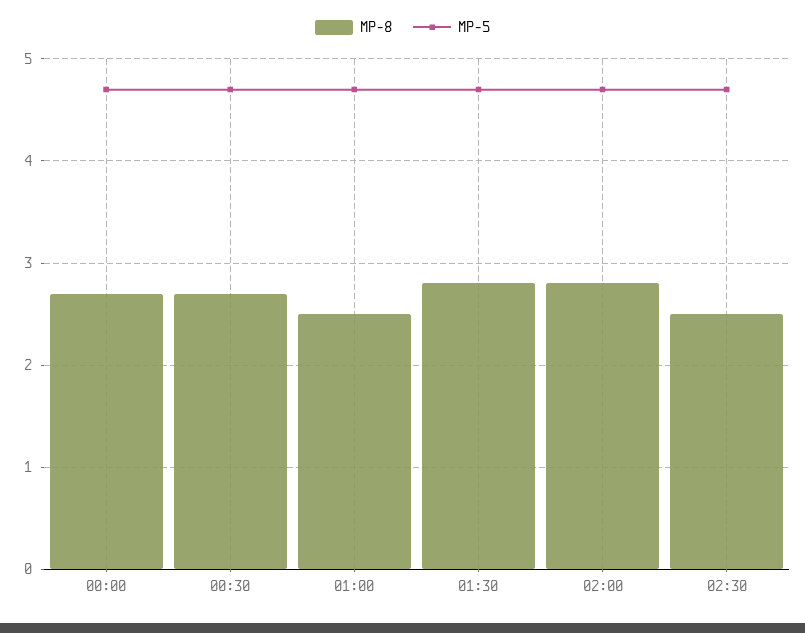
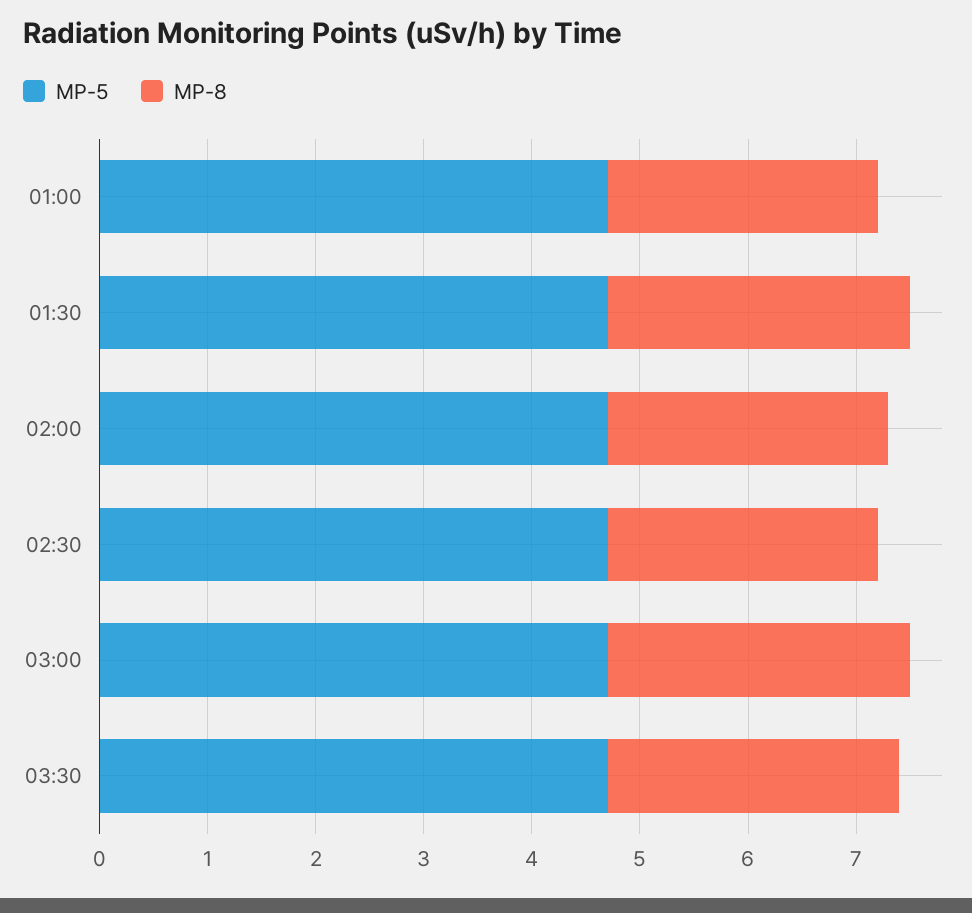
MP-8, 00:00: 2.7 -> none
MP-5, 00:00: 4.7 -> none
MP-8, 00:30: 2.7 -> none
MP-5, 00:30: 4.7 -> none
MP-8, 02:00: 2.8 -> 2.6
MP-5, 03:00: none -> 4.7
MP-8, 03:00: none -> 2.8
MP-5, 03:30: none -> 4.7
MP-8, 03:30: none -> 2.7

